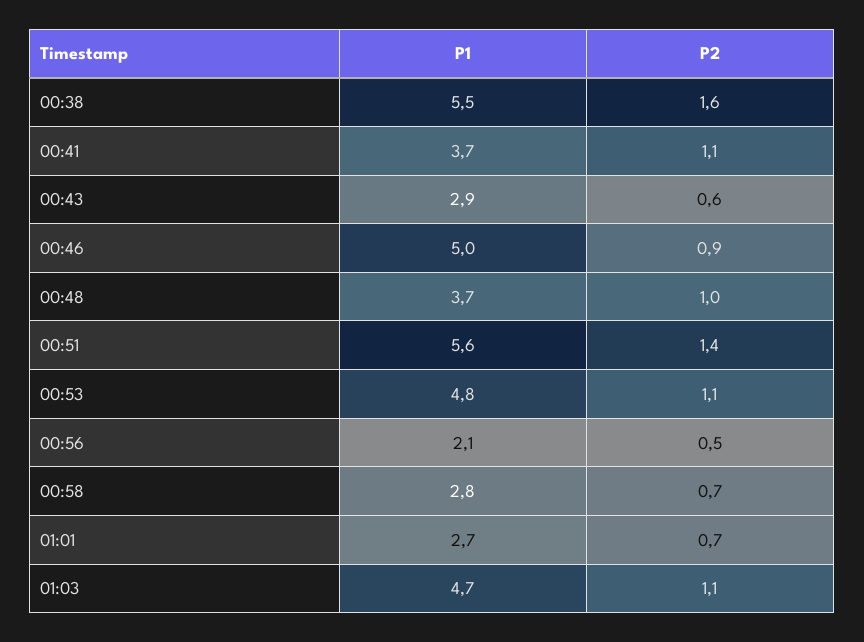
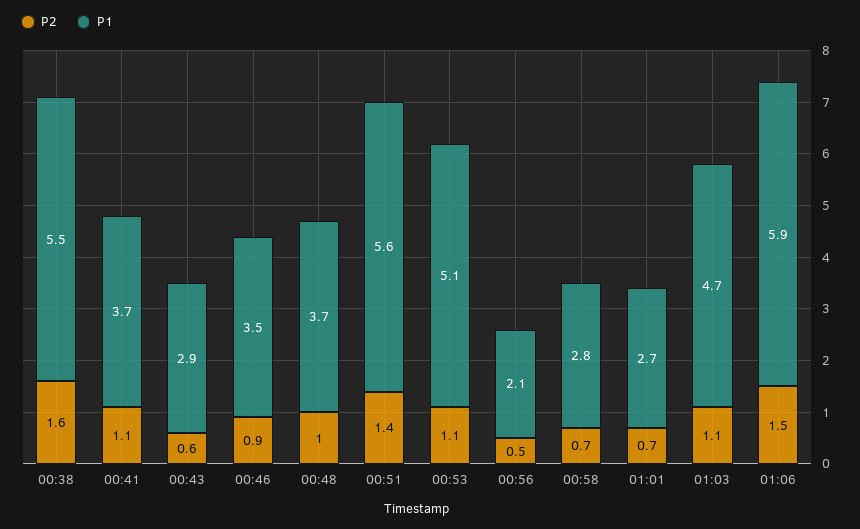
P1, 00:46: 5 -> 3.5
P1, 00:53: 4.8 -> 5.1
P2, 01:06: none -> 1.5
P1, 01:06: none -> 5.9

